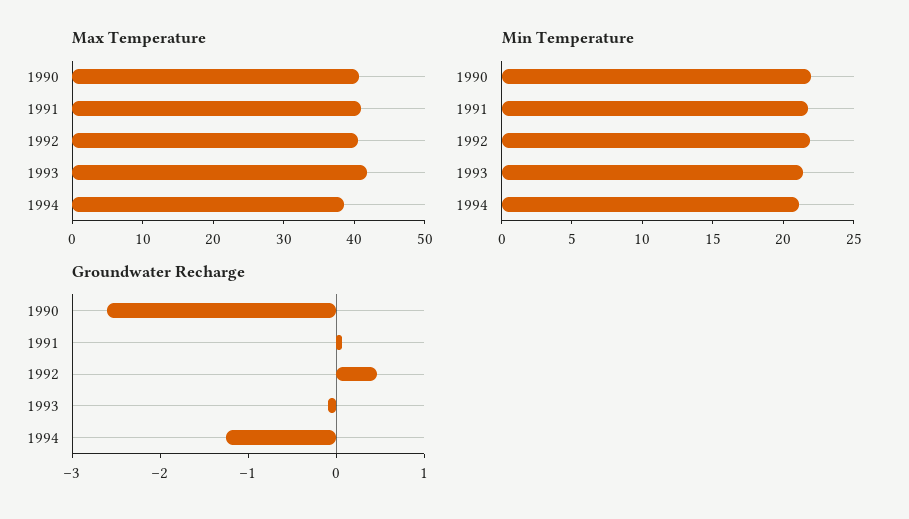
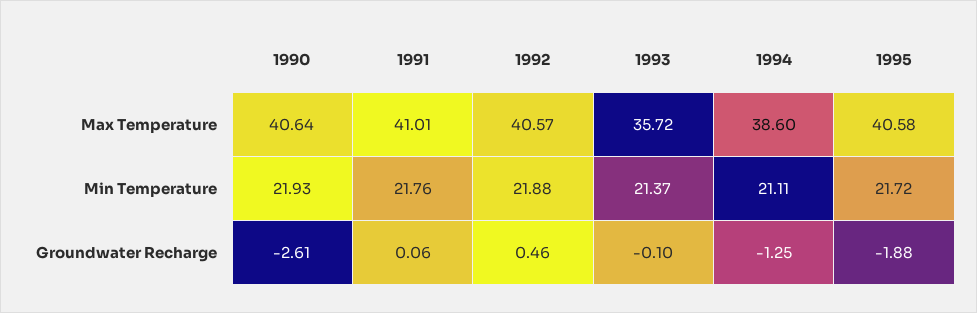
Max Temperature, 1993: 42 -> 35.72
Max Temperature, 1995: none -> 40.58
Min Temperature, 1995: none -> 21.72
Groundwater Recharge, 1995: none -> -1.88

